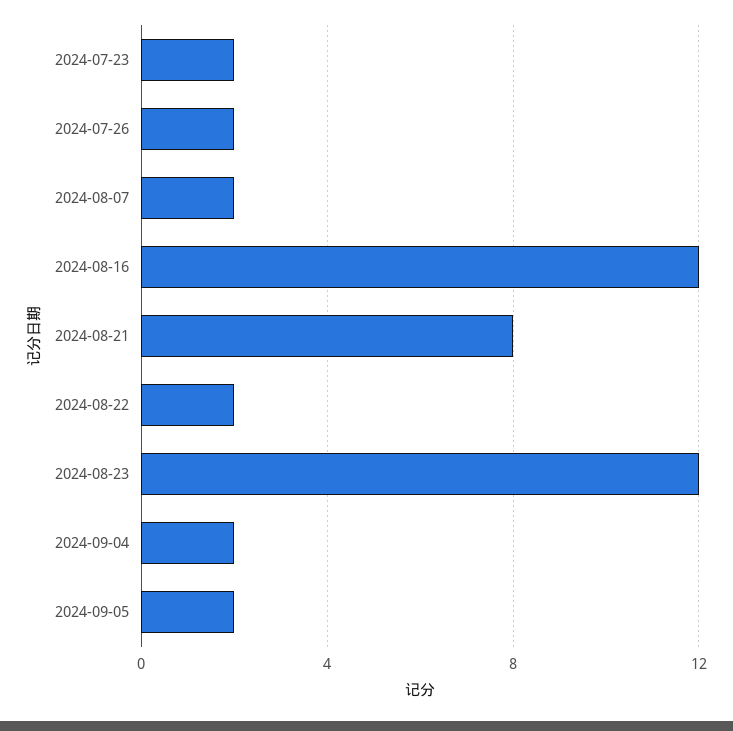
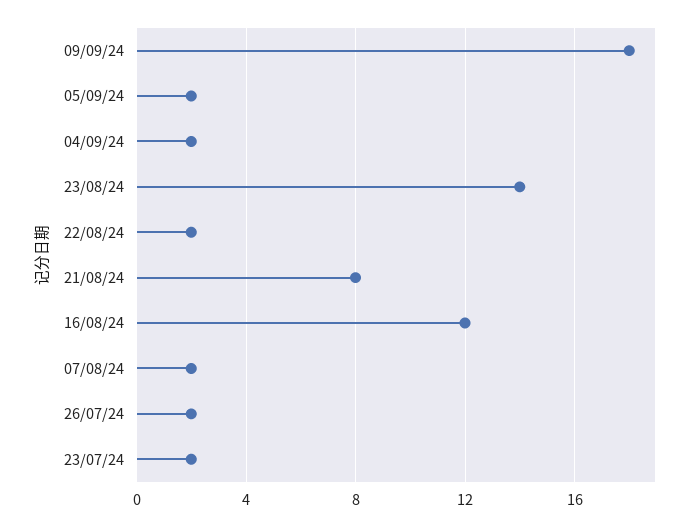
2024-08-23: 12 -> 14
09/09/24: none -> 18

